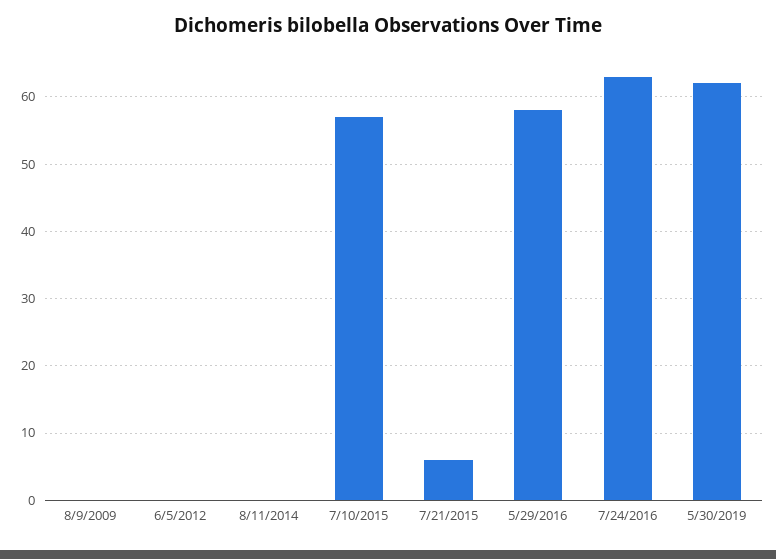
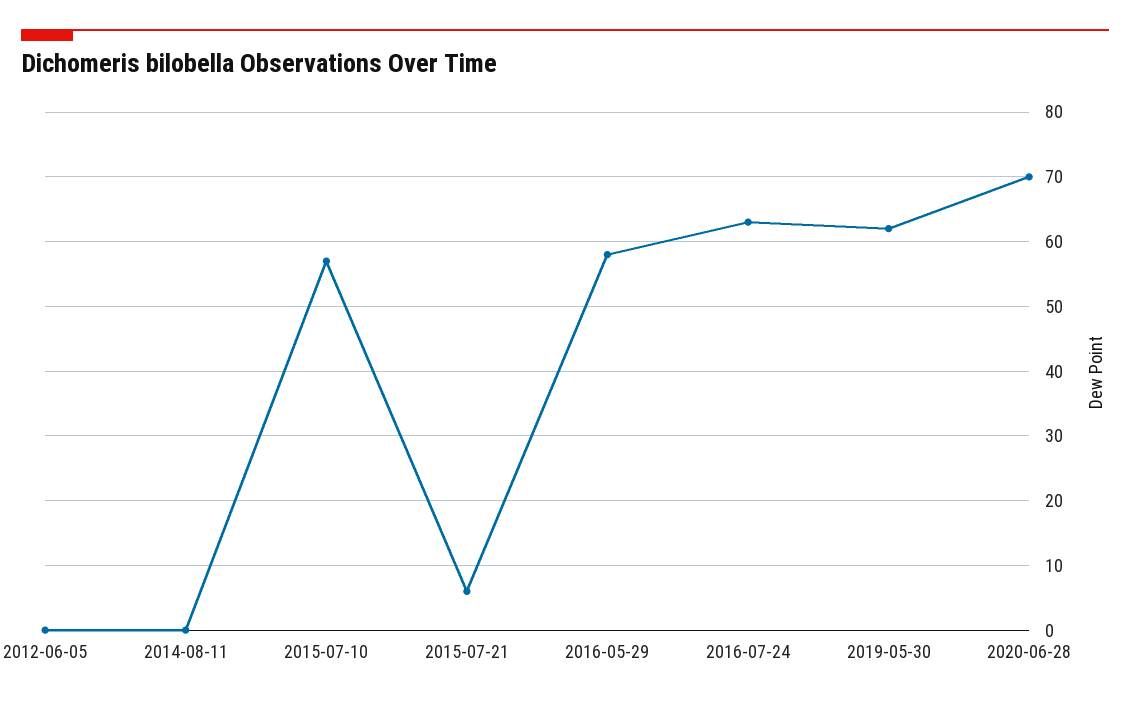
8/9/2009: 0 -> none
2020-06-28: none -> 70

